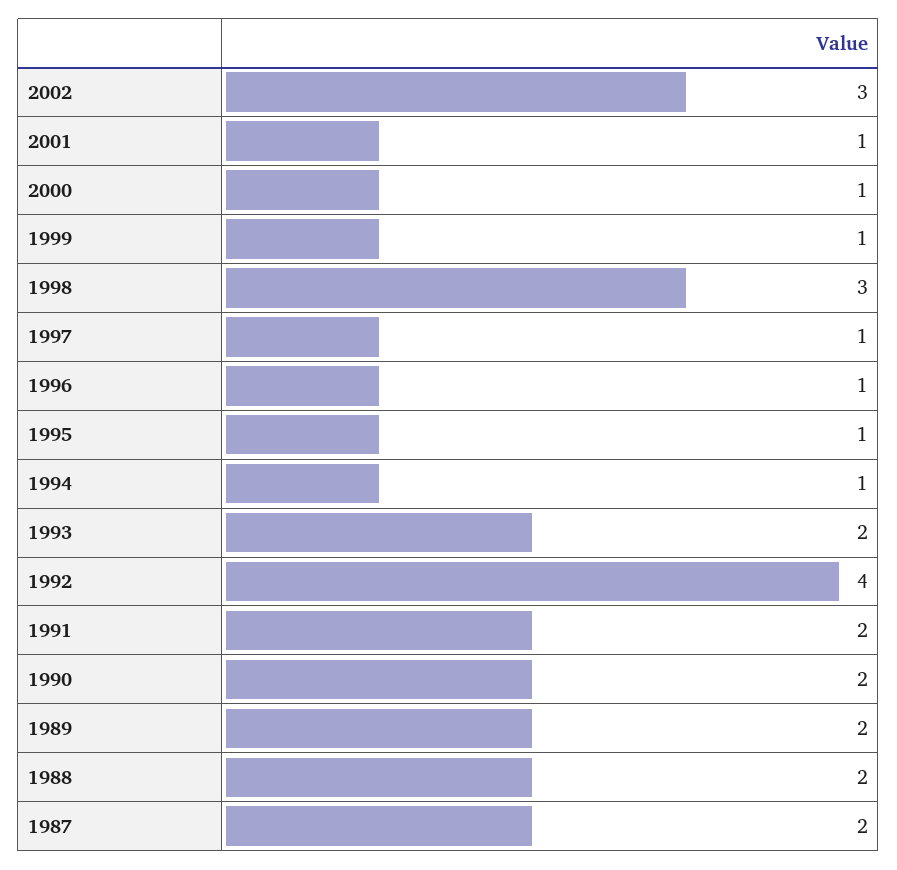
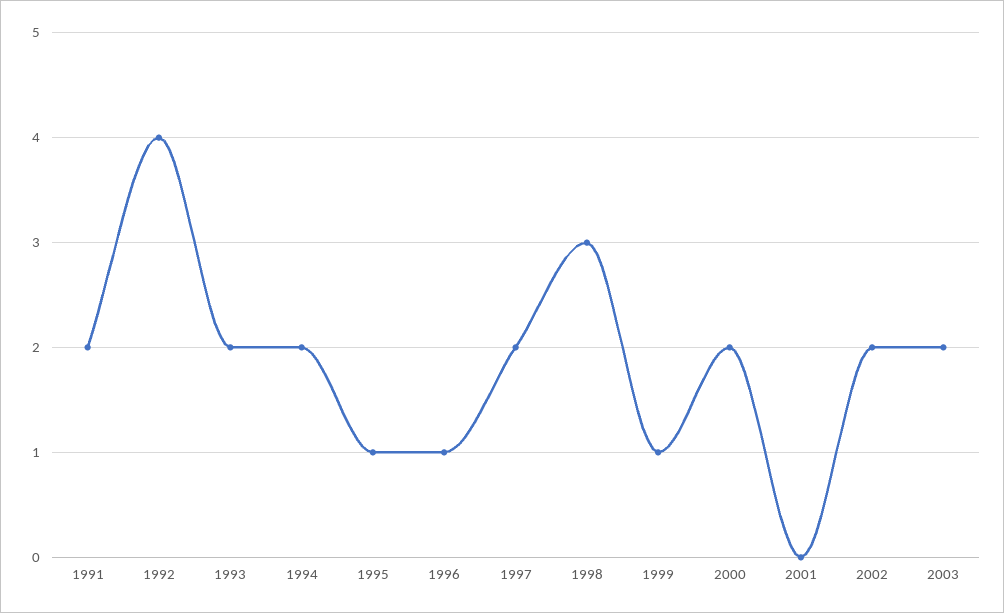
2002: 3 -> 2
2001: 1 -> 0
2000: 1 -> 2
1997: 1 -> 2
1994: 1 -> 2
1990: 2 -> none
1989: 2 -> none
1988: 2 -> none
1987: 2 -> none
2003: none -> 2

